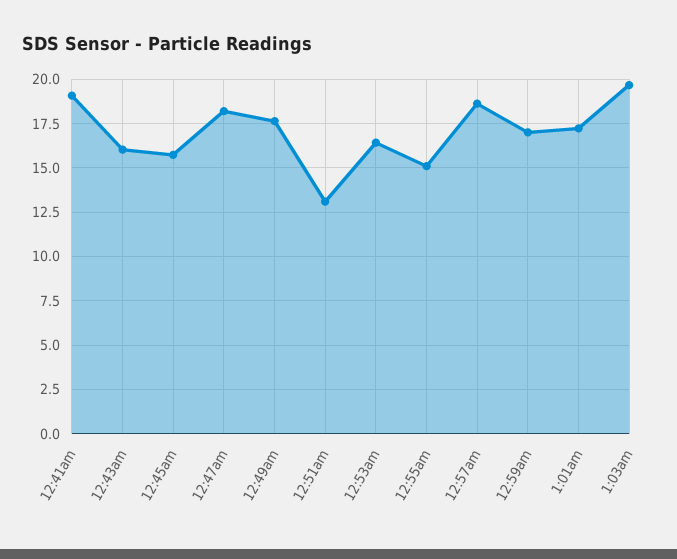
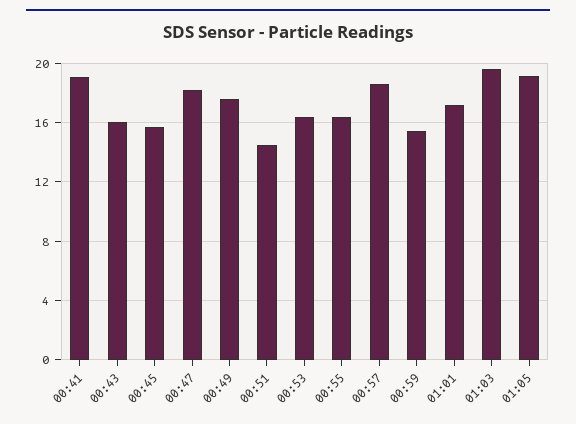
12:51am: 13 -> 14.5
12:55am: 15 -> 16.5
12:59am: 17 -> 15.5
01:05: none -> 19

